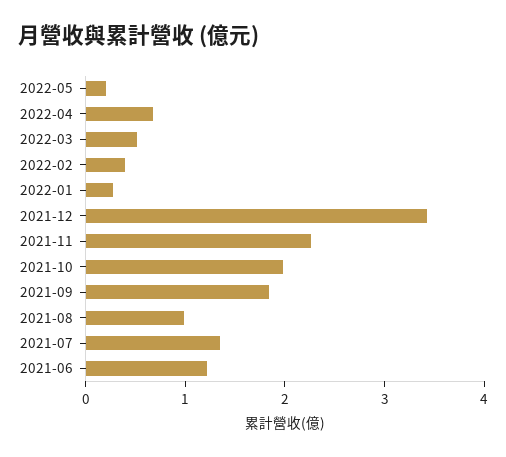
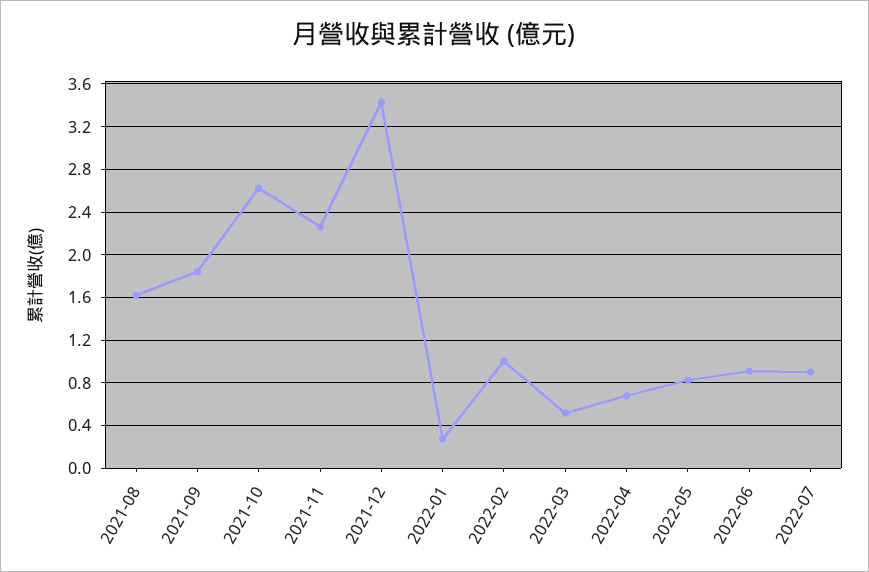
2022-05: 0.2 -> 0.8
2022-02: 0.4 -> 1
2021-10: 2 -> 2.6
2021-08: 1 -> 1.6
2021-07: 1.4 -> none
2021-06: 1.2 -> none
2022-06: none -> 0.9
2022-07: none -> 0.9

